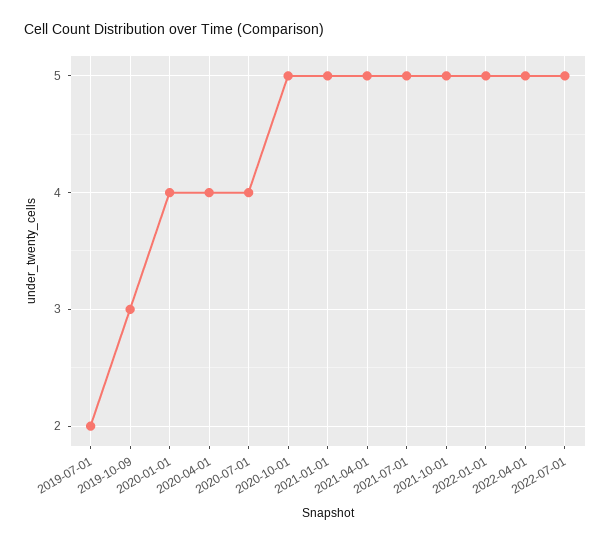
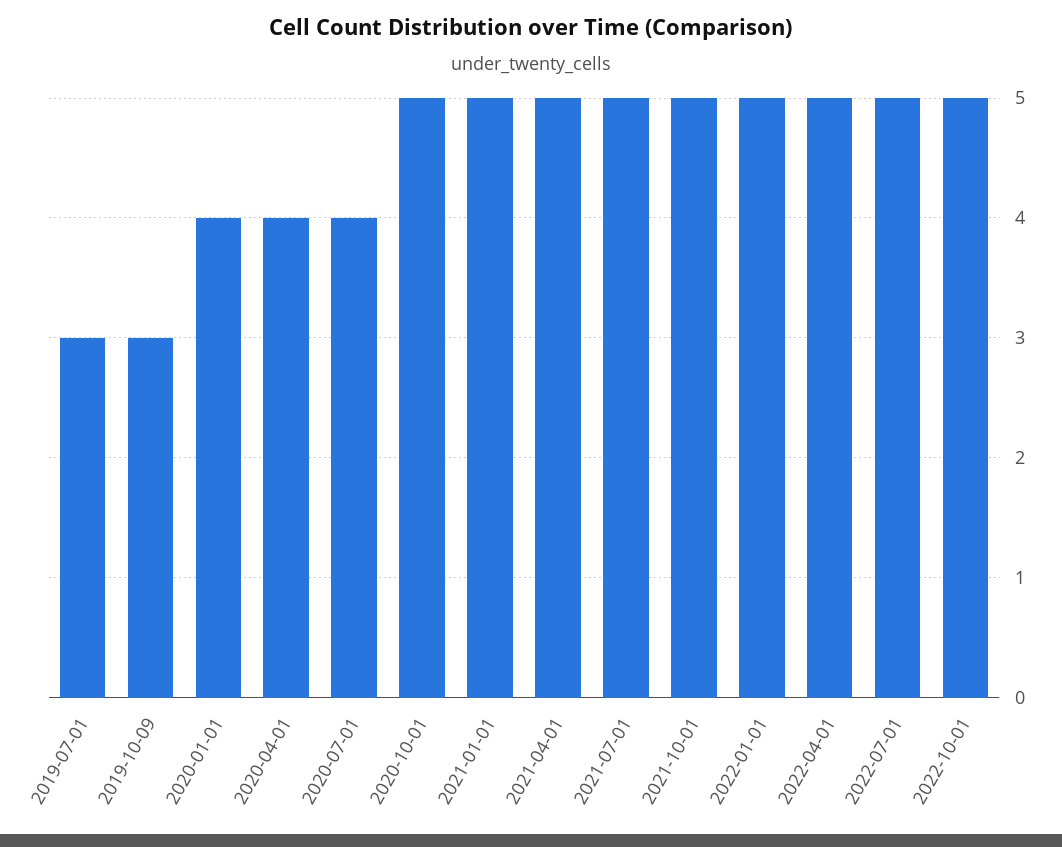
2019-07-01: 2 -> 3
2022-10-01: none -> 5

